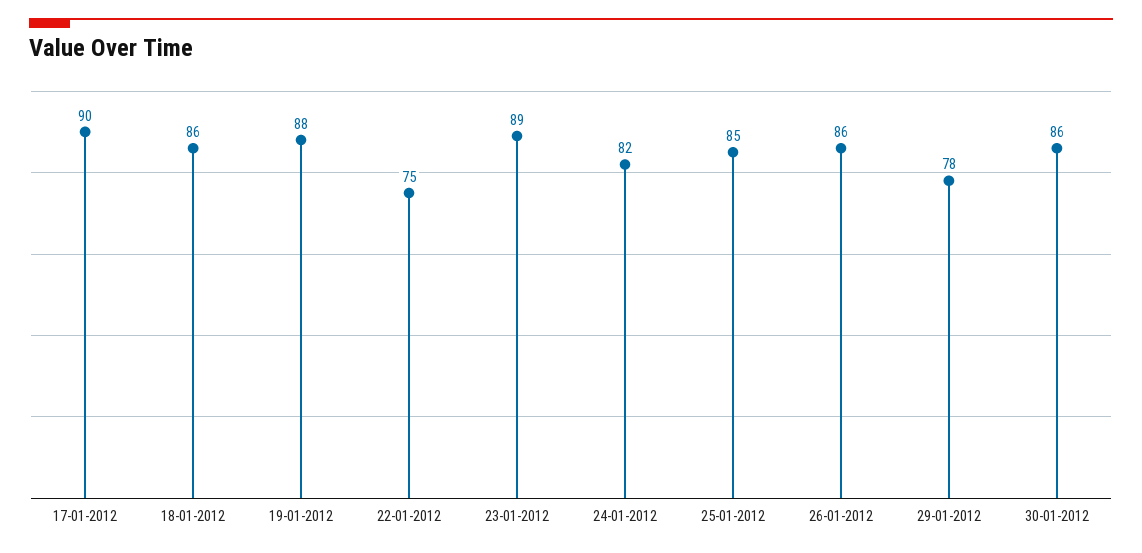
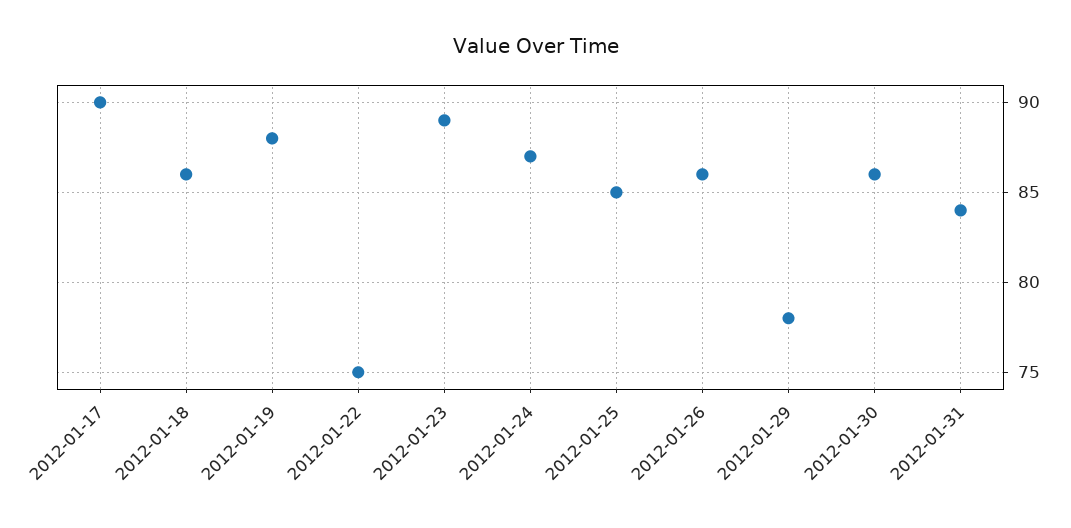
24-01-2012: 82 -> 87
2012-01-31: none -> 84

